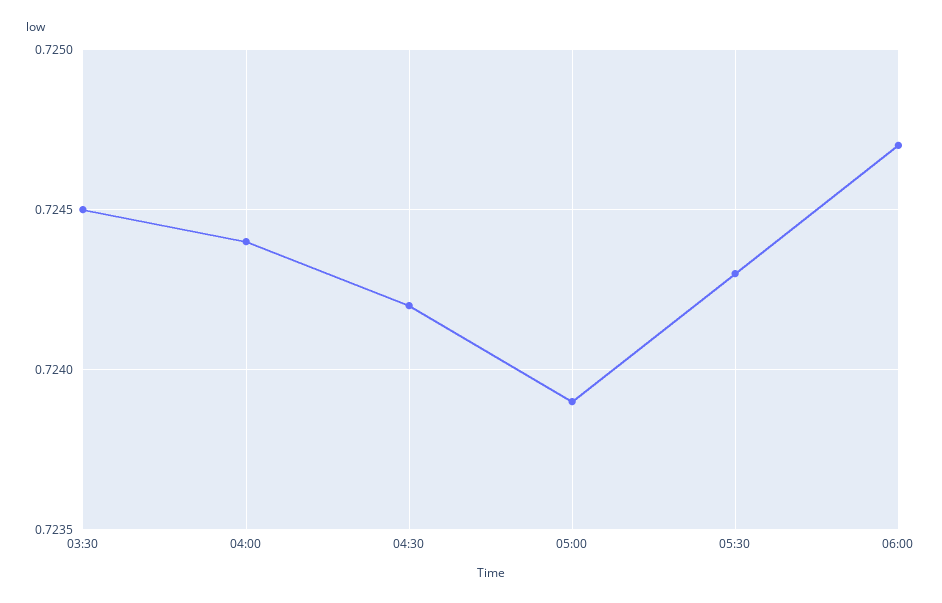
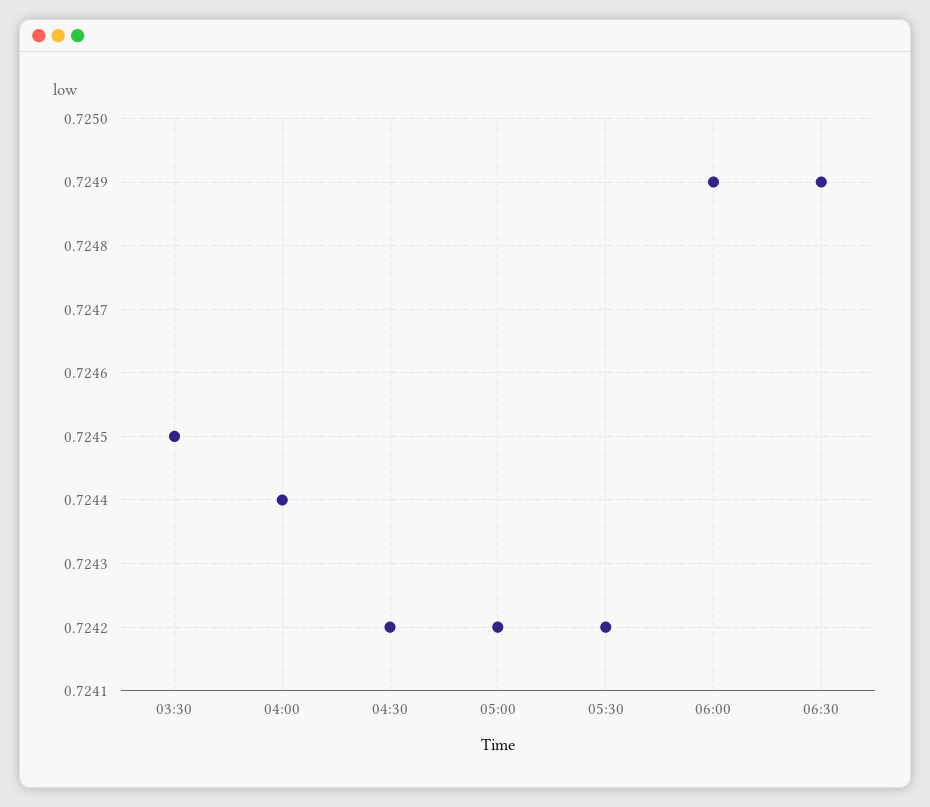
05:00: 0.7239 -> 0.7242
05:30: 0.7243 -> 0.7242
06:00: 0.7247 -> 0.7249
06:30: none -> 0.7249

